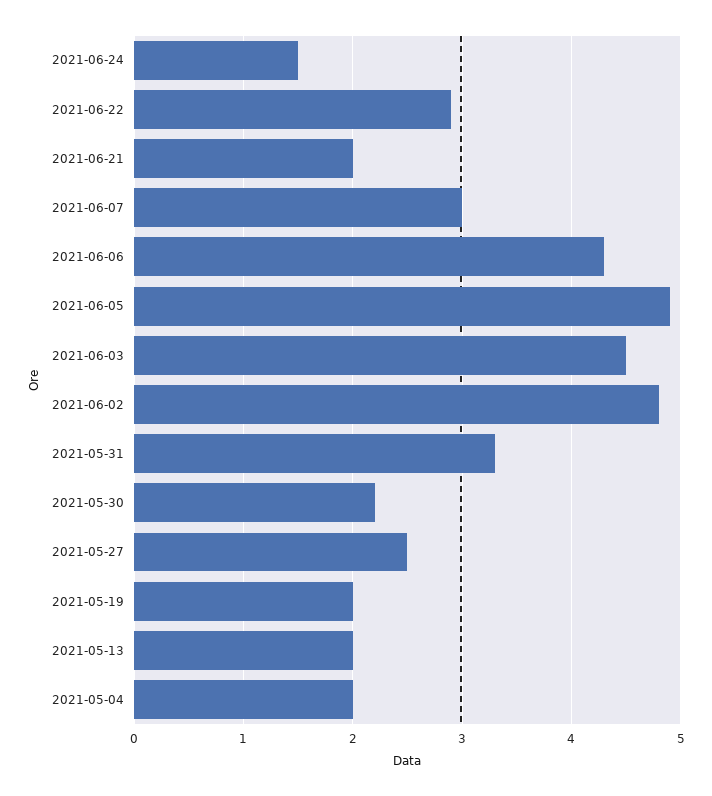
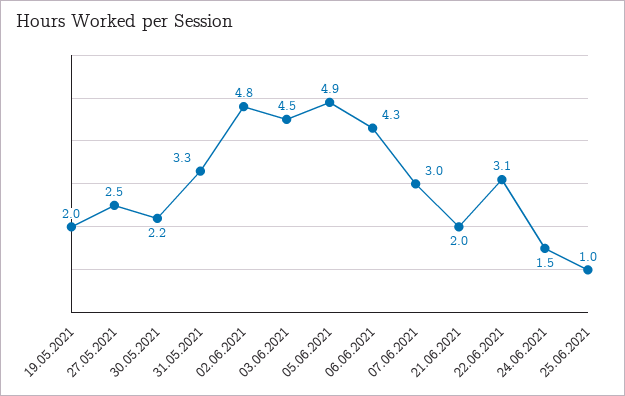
2021-06-22: 2.9 -> 3.1
2021-05-13: 2 -> none
2021-05-04: 2 -> none
25.06.2021: none -> 1

